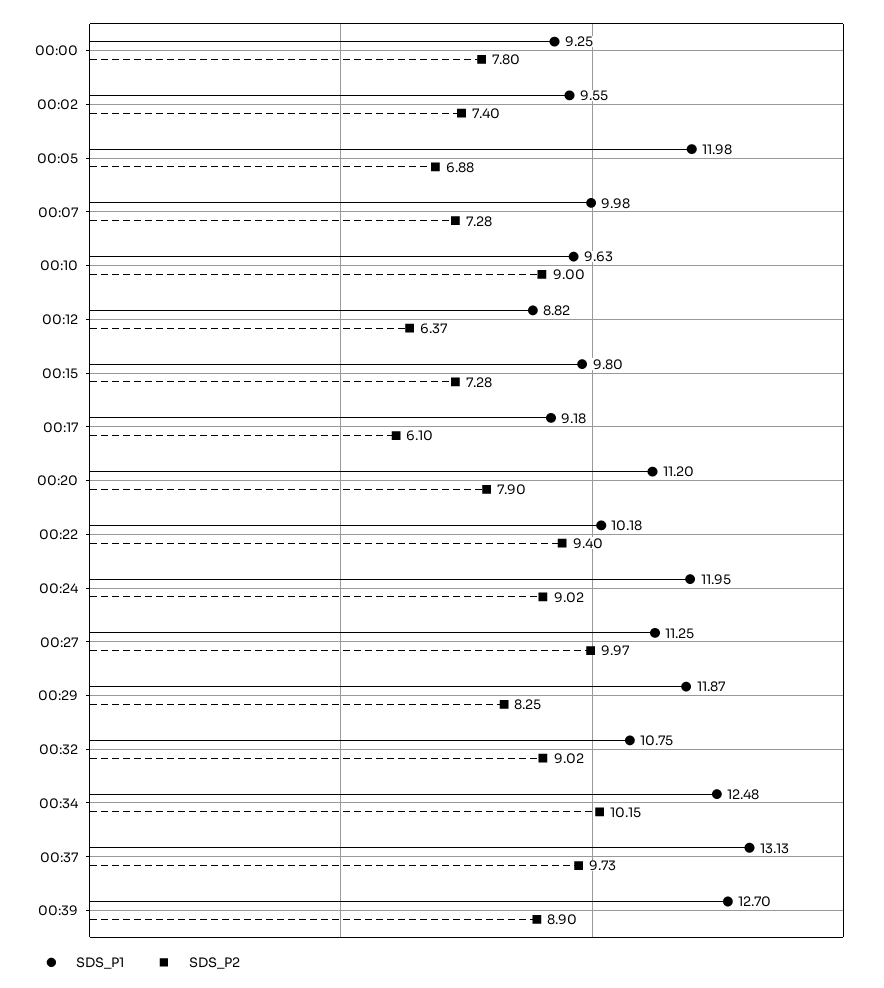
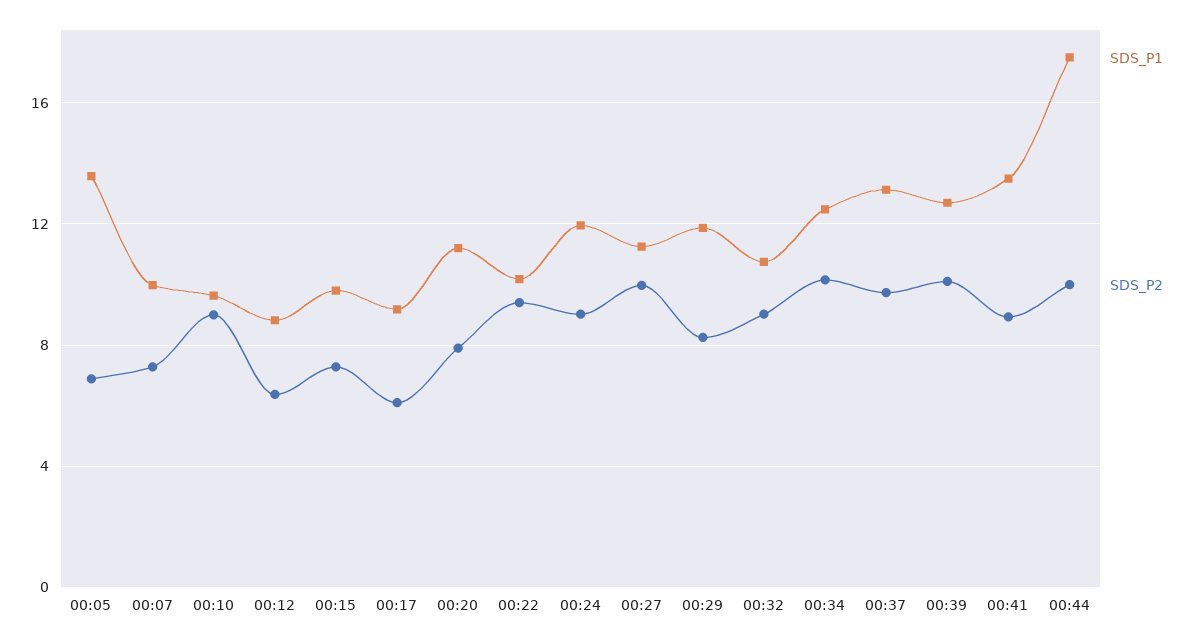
SDS_P1, 00:00: 9.25 -> none
SDS_P2, 00:00: 7.8 -> none
SDS_P1, 00:02: 9.55 -> none
SDS_P2, 00:02: 7.4 -> none
SDS_P1, 00:05: 11.98 -> 13.5
SDS_P2, 00:39: 8.9 -> 10
SDS_P1, 00:41: none -> 13.5
SDS_P2, 00:41: none -> 9
SDS_P1, 00:44: none -> 17.5
SDS_P2, 00:44: none -> 10

